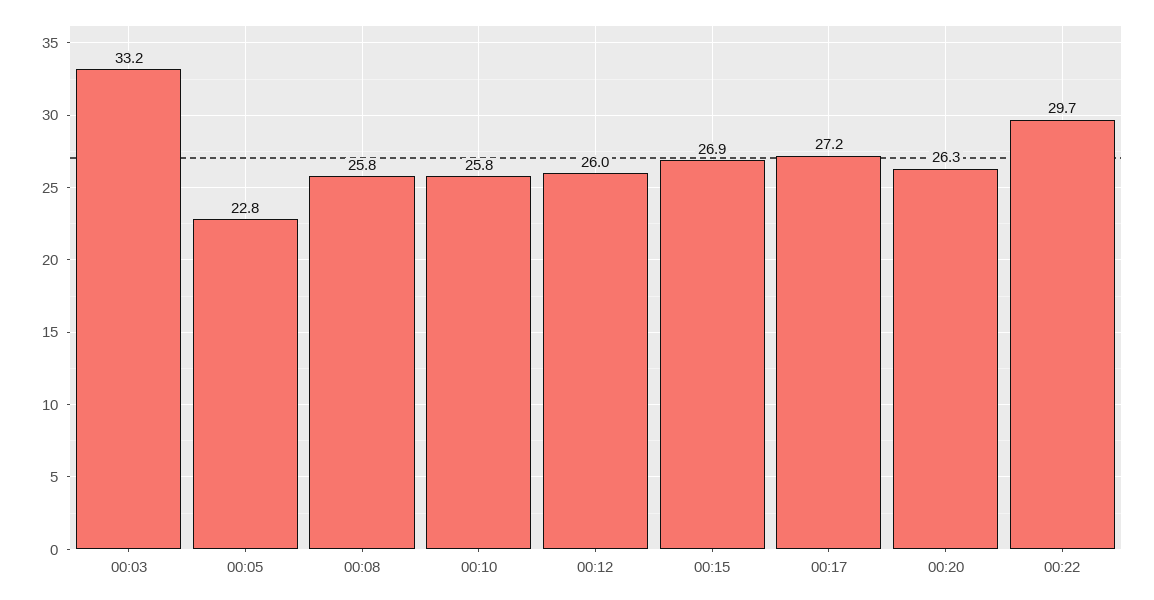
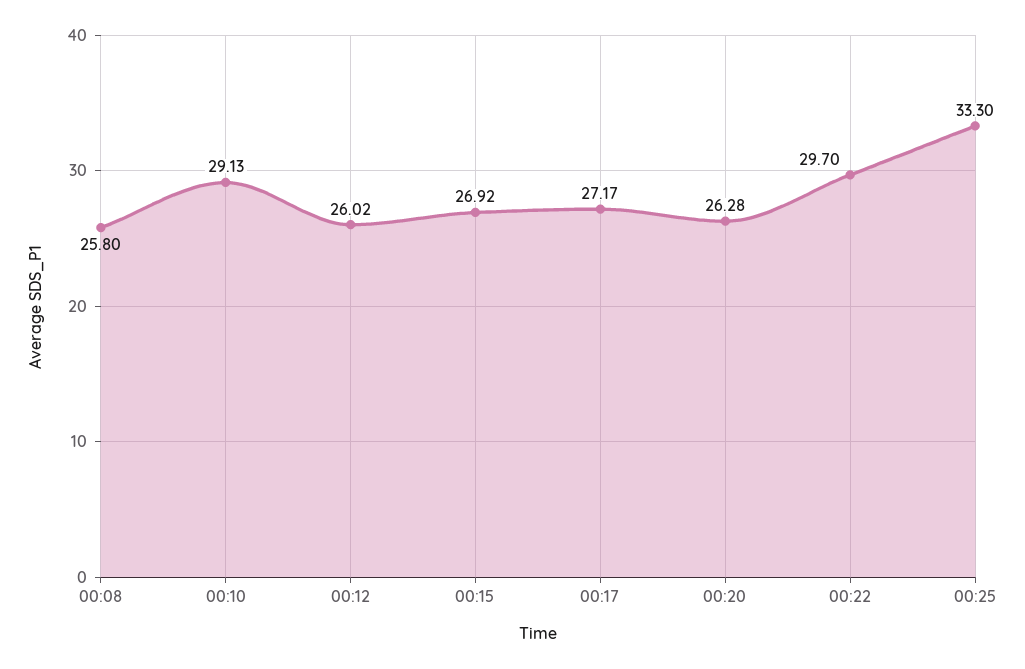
00:03: 33.2 -> none
00:05: 22.8 -> none
00:10: 25.8 -> 29.13
00:25: none -> 33.3

